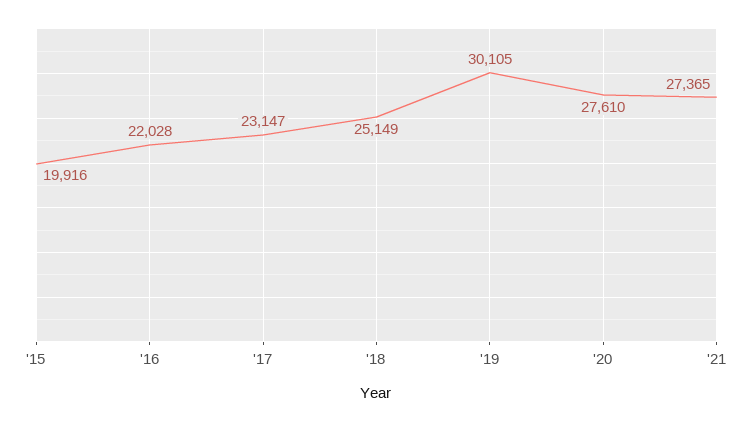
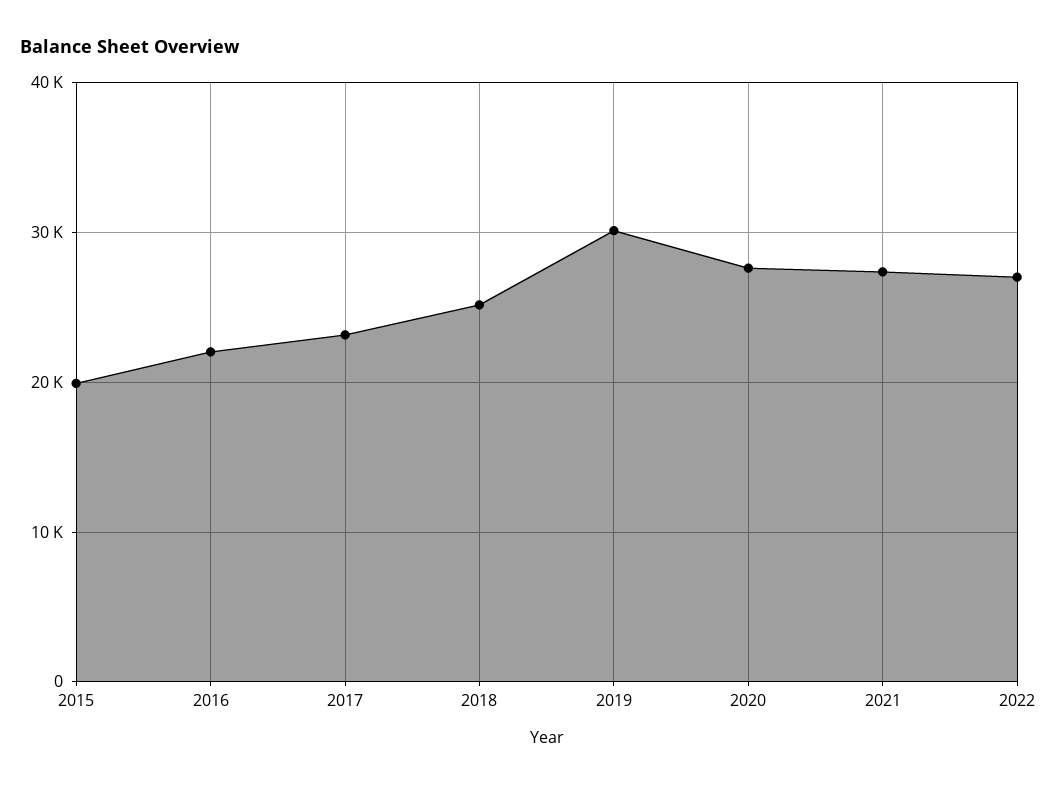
2022: none -> 27000

